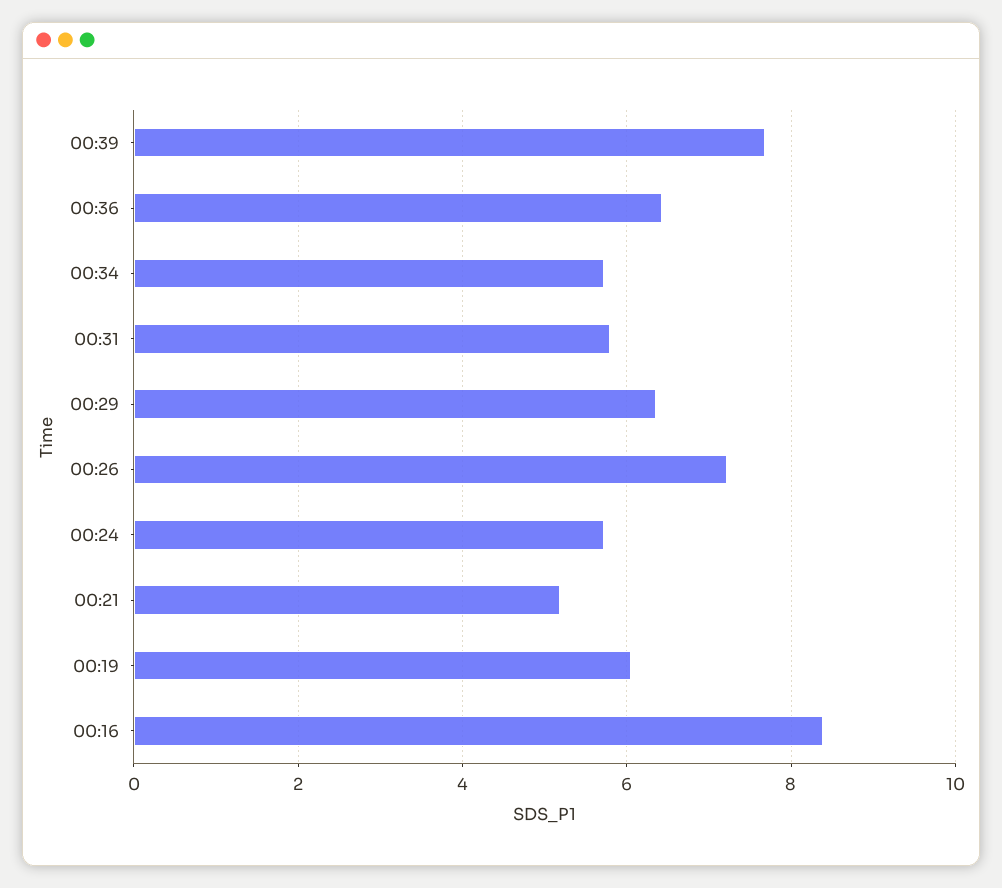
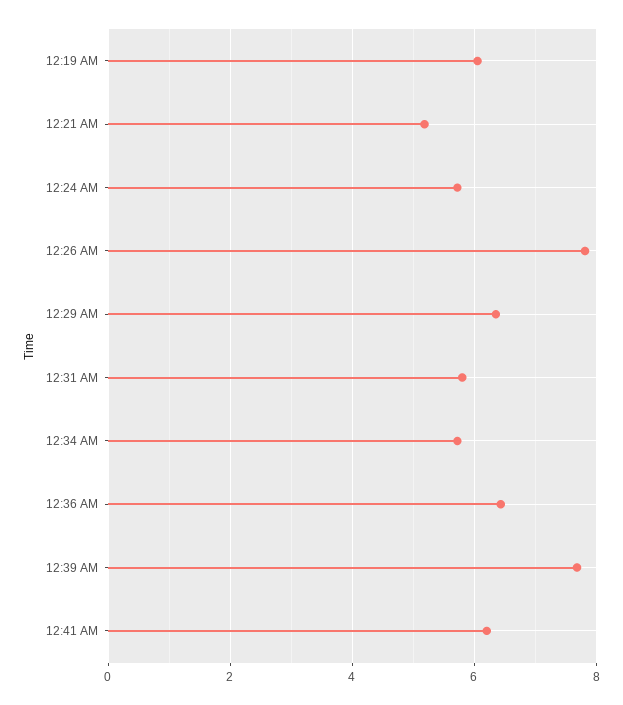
00:26: 7.2 -> 7.8
00:16: 8.4 -> none
12:41 AM: none -> 6.2

